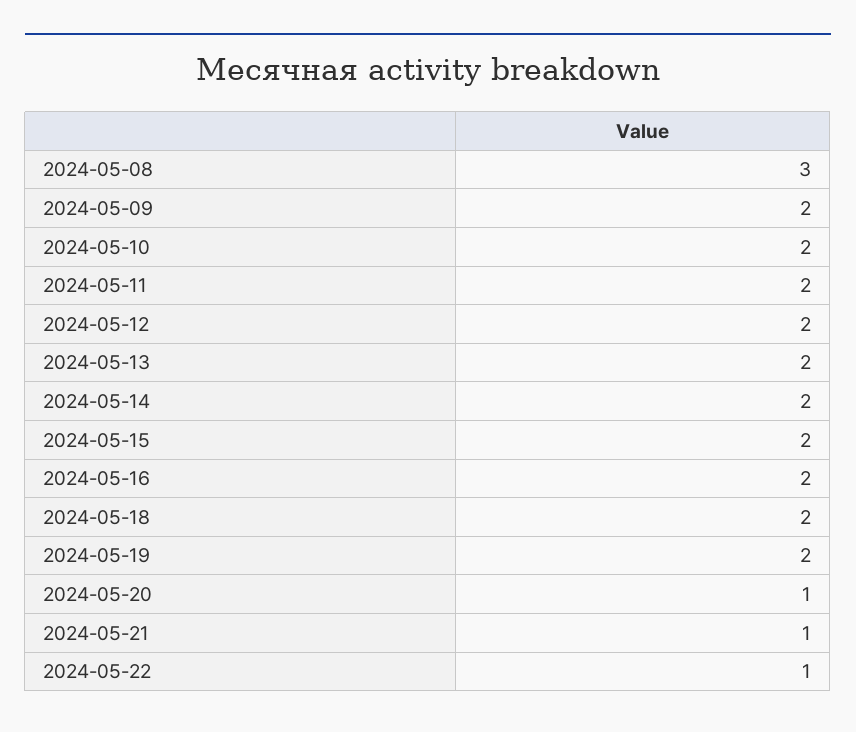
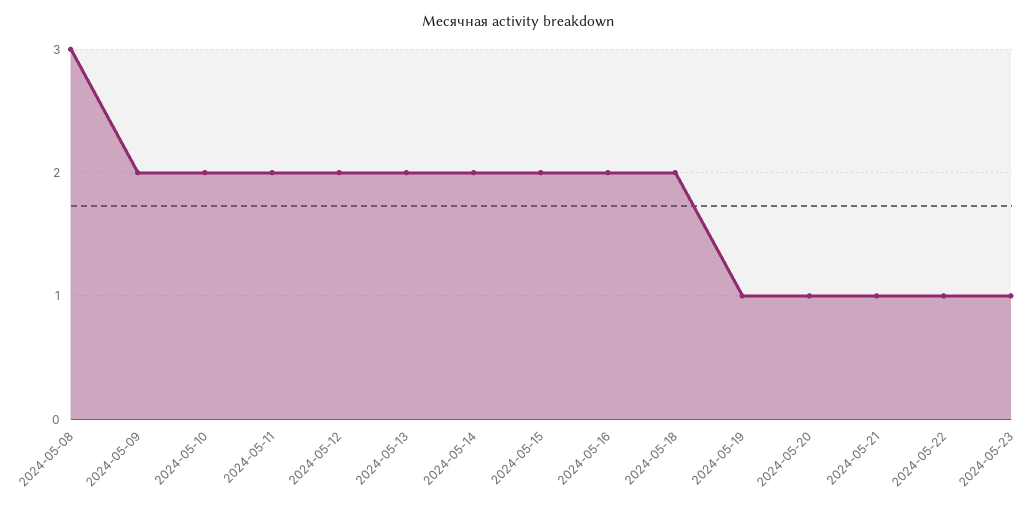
2024-05-19: 2 -> 1
2024-05-23: none -> 1

